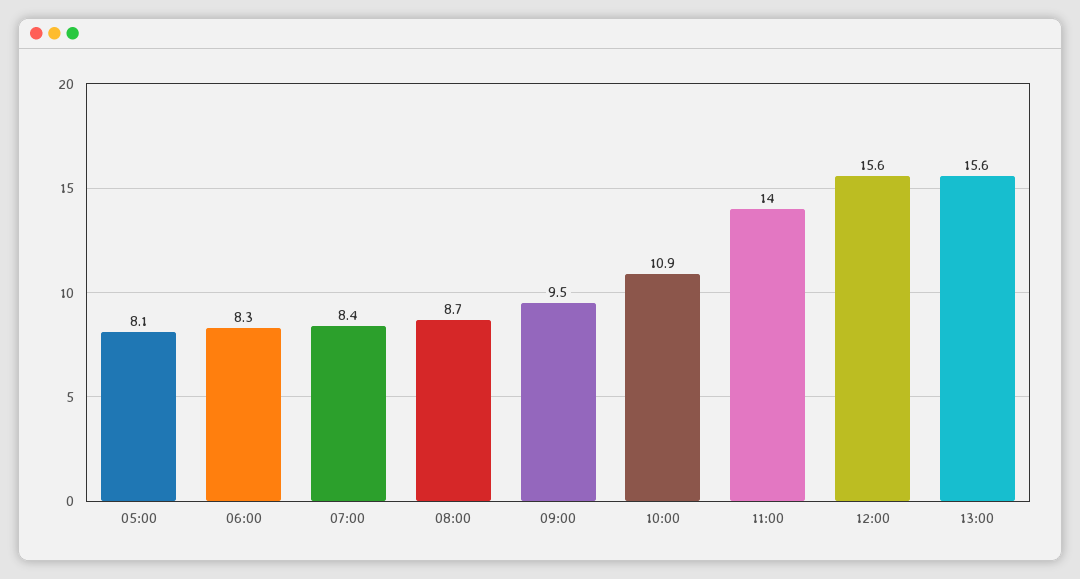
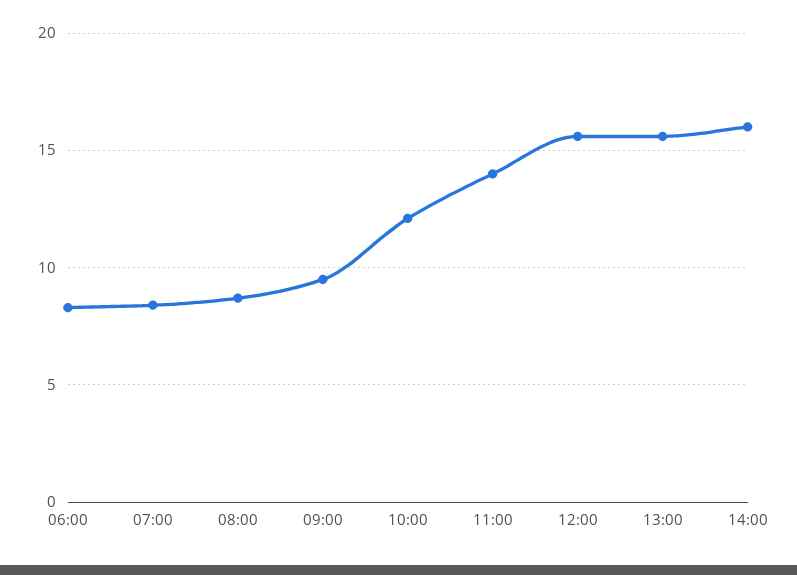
05:00: 8.1 -> none
10:00: 10.9 -> 12
14:00: none -> 16

